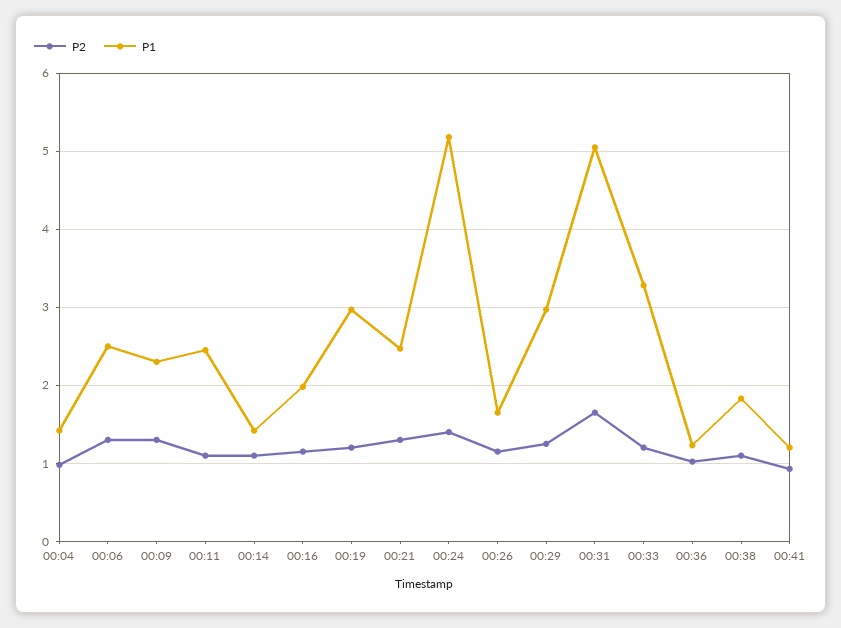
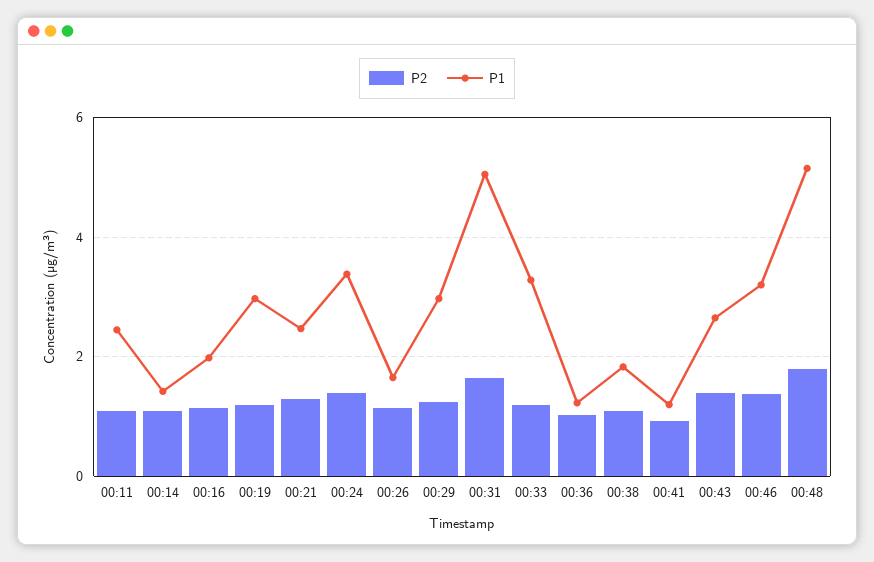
P2, 00:04: 1 -> none
P1, 00:04: 1.4 -> none
P2, 00:06: 1.3 -> none
P1, 00:06: 2.5 -> none
P2, 00:09: 1.3 -> none
P1, 00:09: 2.3 -> none
P1, 00:24: 5.2 -> 3.4
P2, 00:43: none -> 1.4
P1, 00:43: none -> 2.6
P2, 00:46: none -> 1.4
P1, 00:46: none -> 3.2
P2, 00:48: none -> 1.8
P1, 00:48: none -> 5.2

